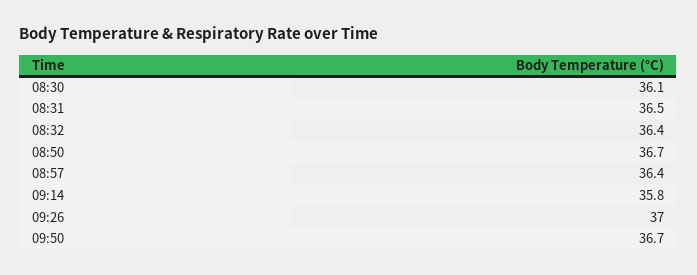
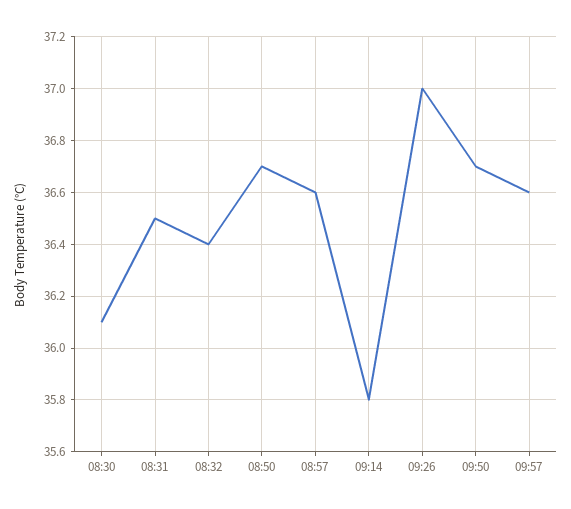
08:57: 36.4 -> 36.6
09:57: none -> 36.6

